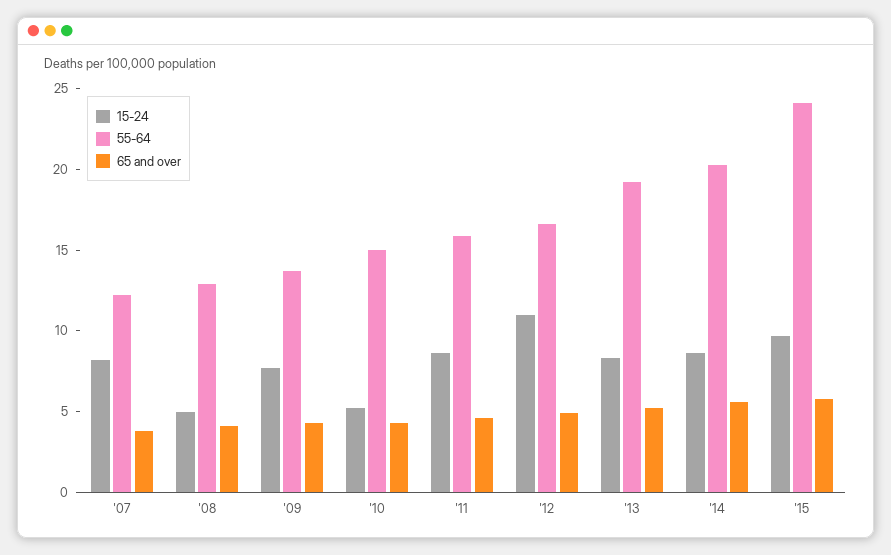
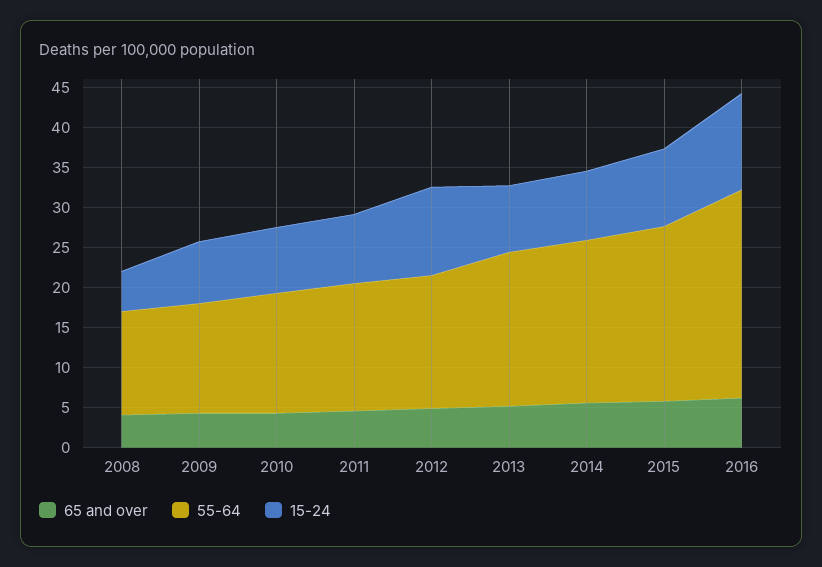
15-24, '07: 8 -> none
55-64, '07: 12 -> none
65 and over, '07: 4 -> none
15-24, '10: 5 -> 8
55-64, '15: 24 -> 22
65 and over, 2016: none -> 6
55-64, 2016: none -> 26
15-24, 2016: none -> 12

